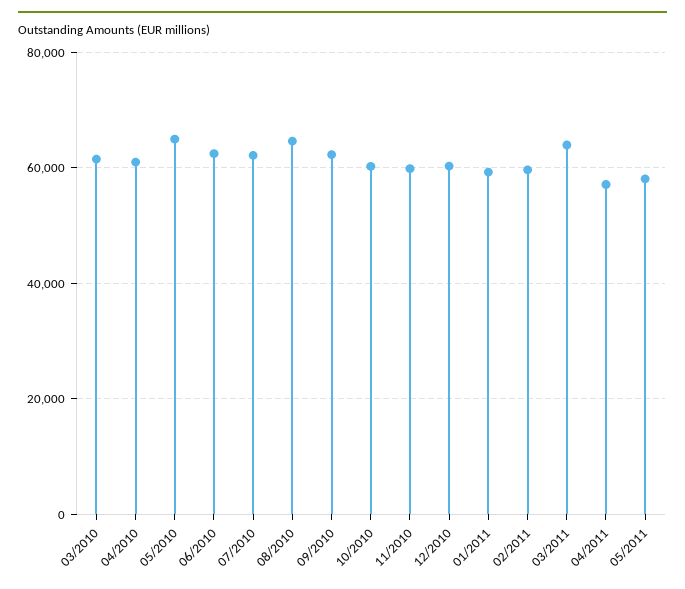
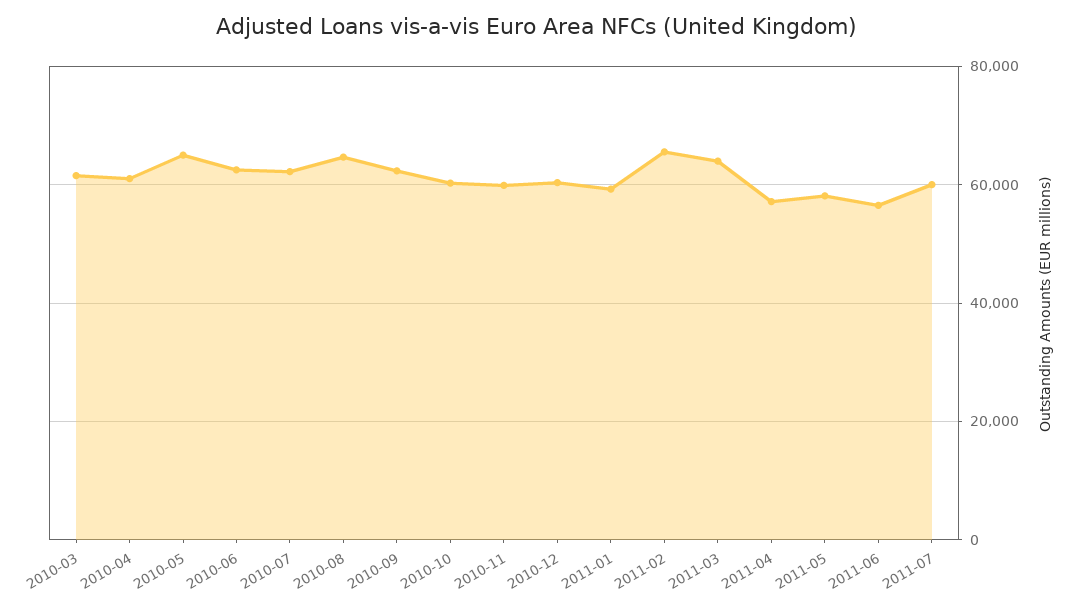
02/2011: 60000 -> 66000
2011-06: none -> 56000
2011-07: none -> 60000

